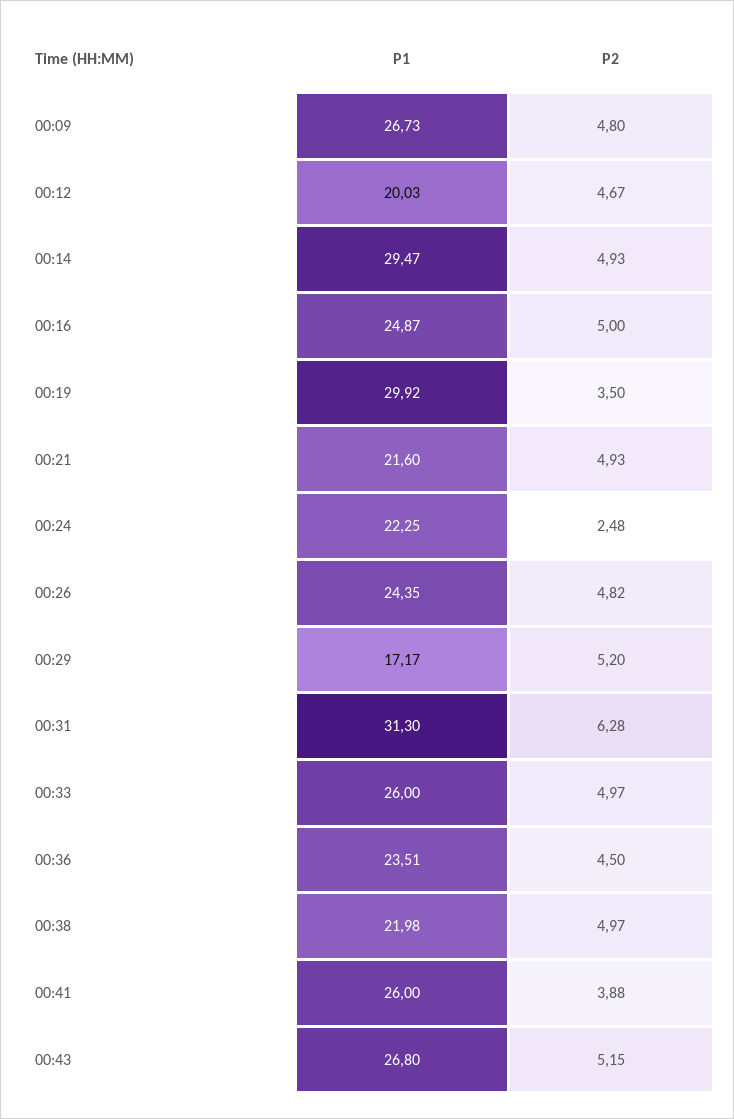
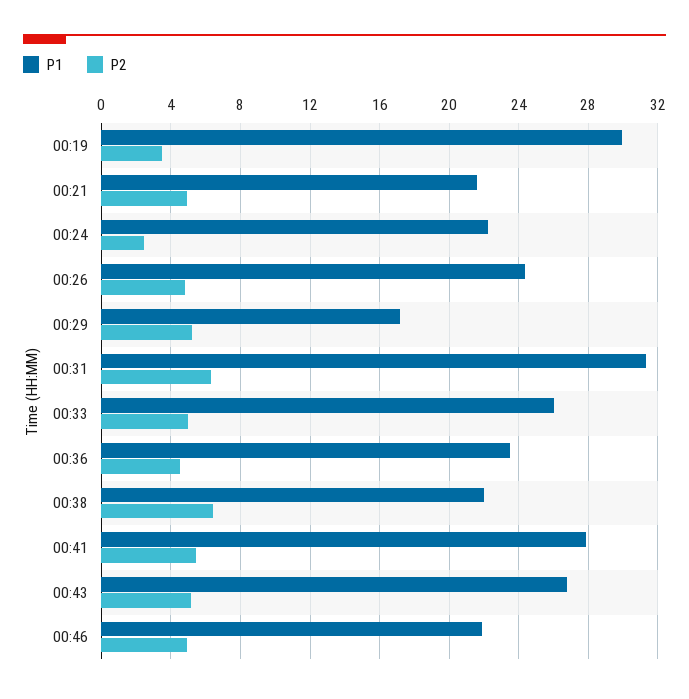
P1, 00:09: 26.73 -> none
P2, 00:09: 4.8 -> none
P1, 00:12: 20.03 -> none
P2, 00:12: 4.67 -> none
P1, 00:14: 29.47 -> none
P2, 00:14: 4.93 -> none
P1, 00:16: 24.87 -> none
P2, 00:16: 5 -> none
P2, 00:38: 4.97 -> 6.5
P1, 00:41: 26 -> 28
P2, 00:41: 3.88 -> 5.5
P1, 00:46: none -> 22
P2, 00:46: none -> 5

